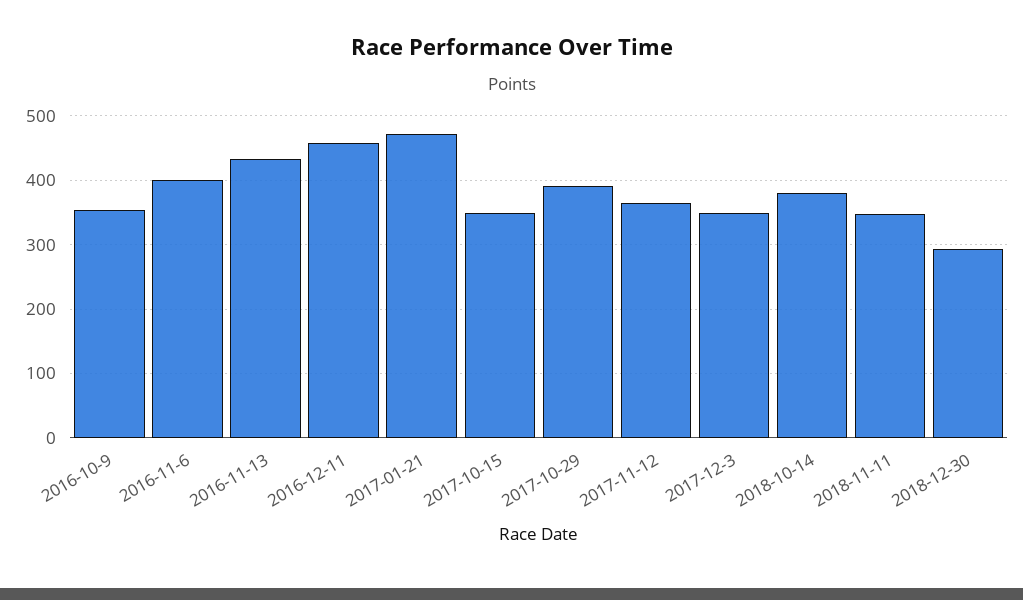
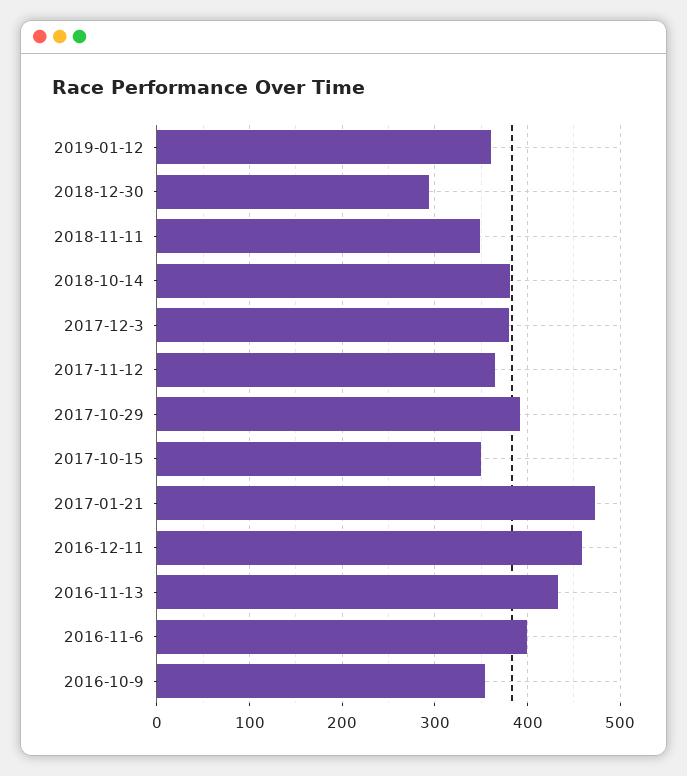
2017-12-3: 350 -> 380
2019-01-12: none -> 360

